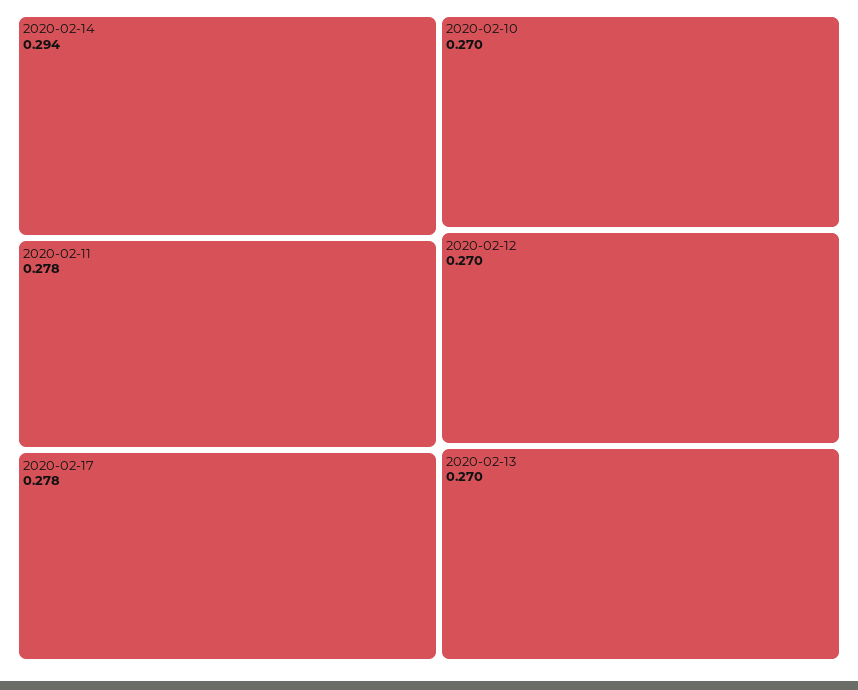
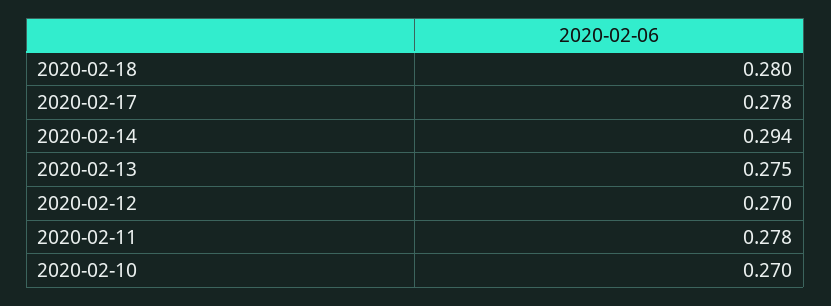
2020-02-13: 0.27 -> 0.275
2020-02-18: none -> 0.28

